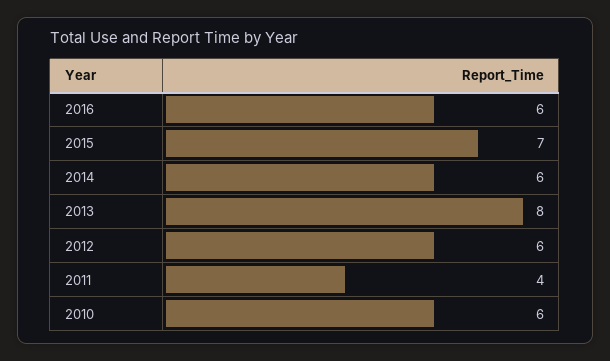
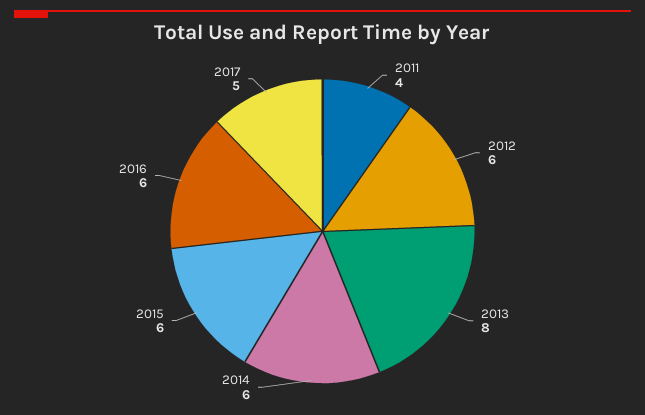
2015: 7 -> 6
2010: 6 -> none
2017: none -> 5

